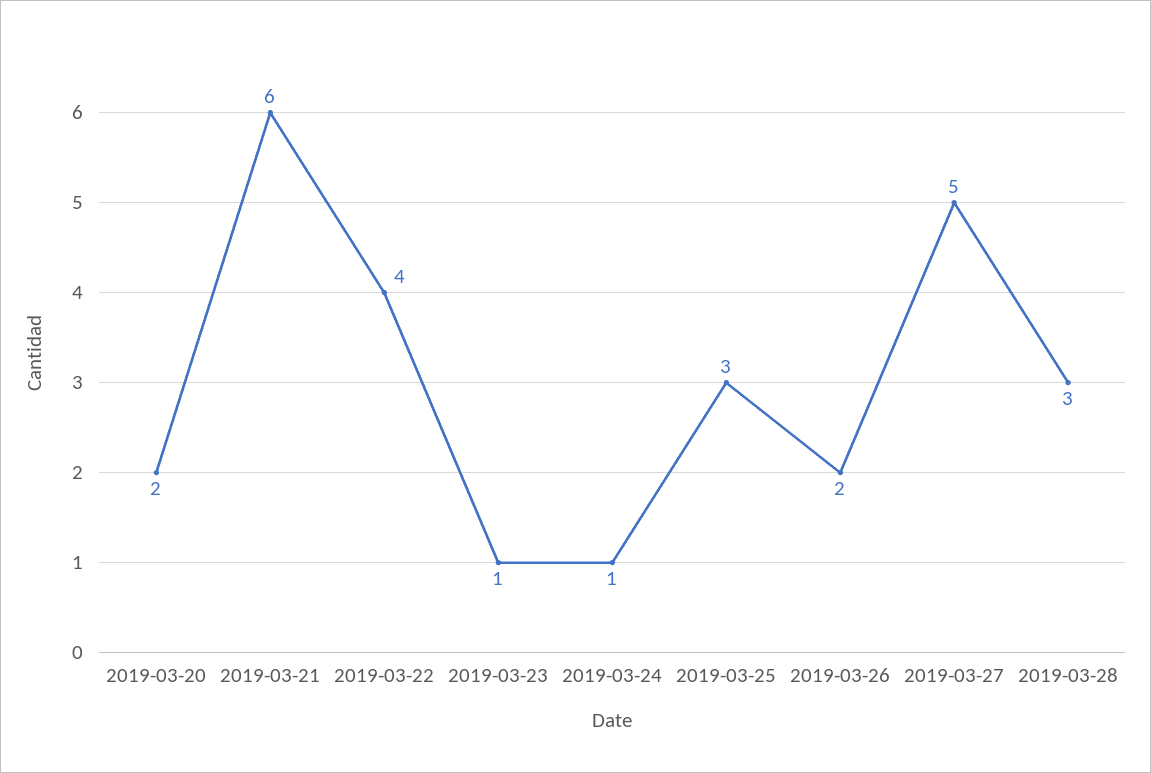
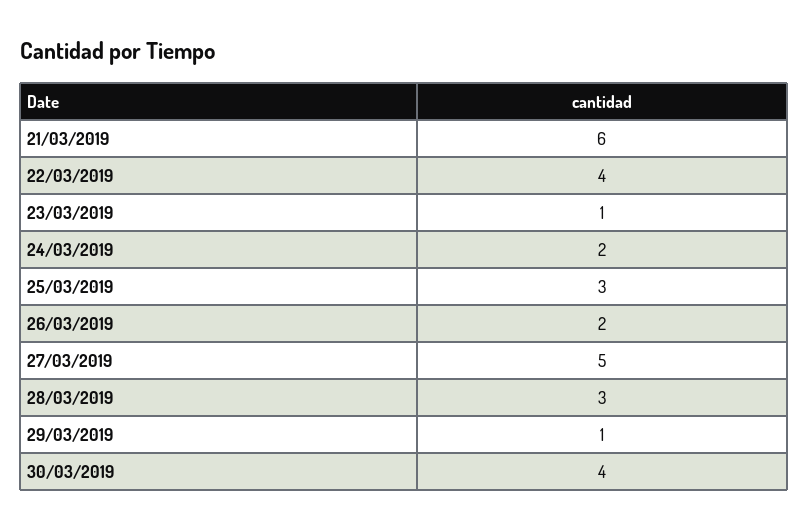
2019-03-20: 2 -> none
2019-03-24: 1 -> 2
29/03/2019: none -> 1
30/03/2019: none -> 4

